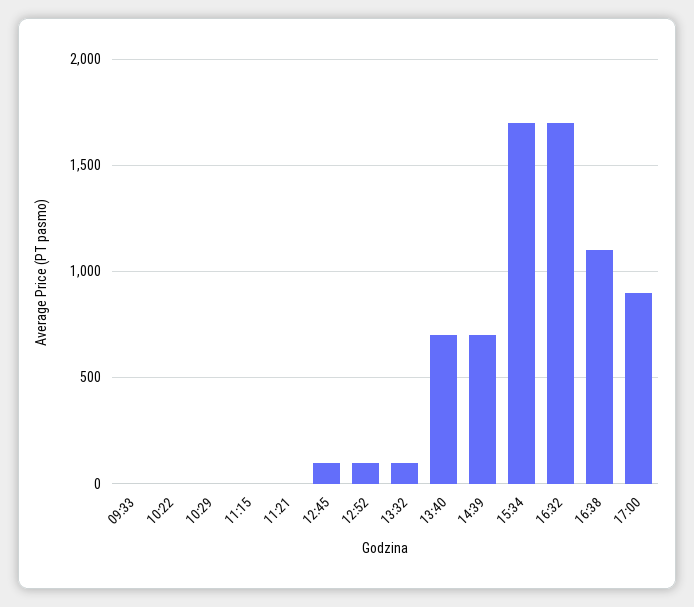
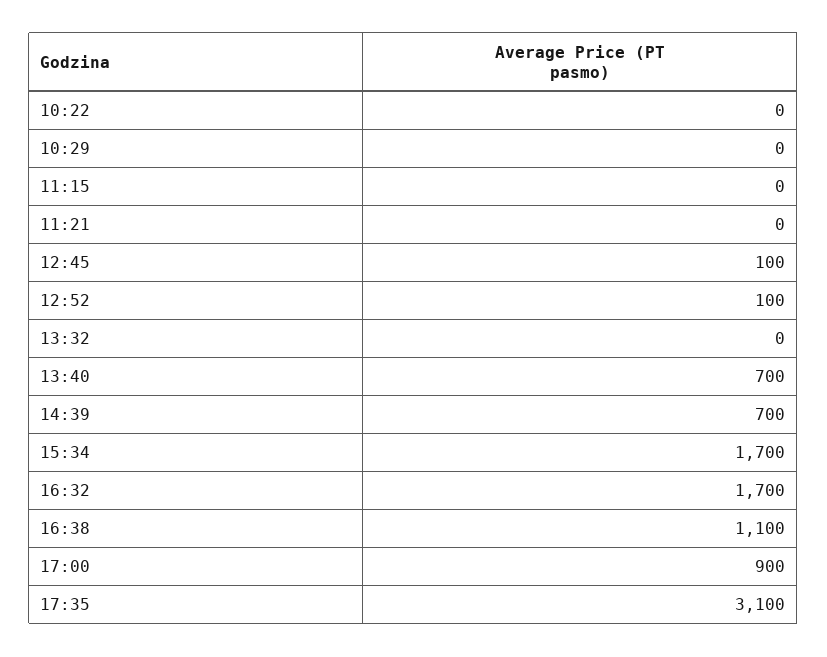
09:33: 0 -> none
13:32: 100 -> 0
17:35: none -> 3100

